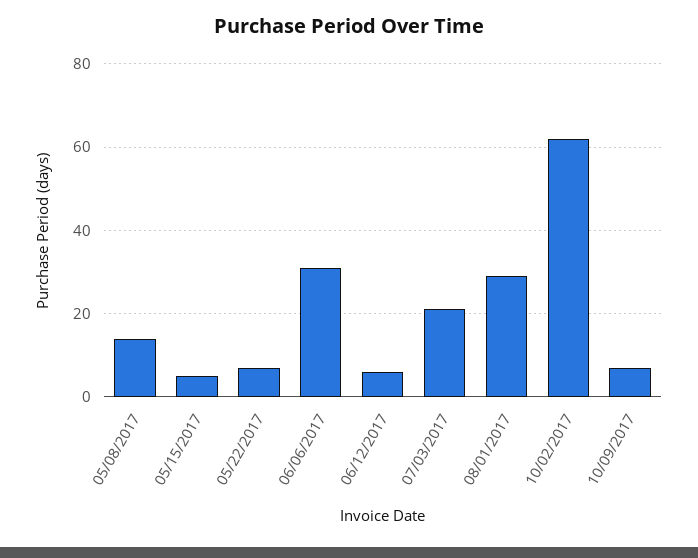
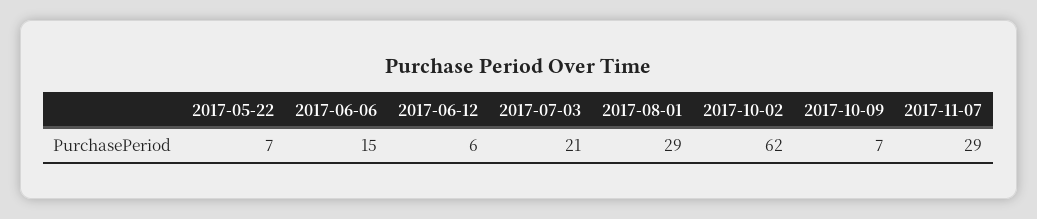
05/08/2017: 15 -> none
05/15/2017: 5 -> none
06/06/2017: 30 -> 15
2017-11-07: none -> 29

